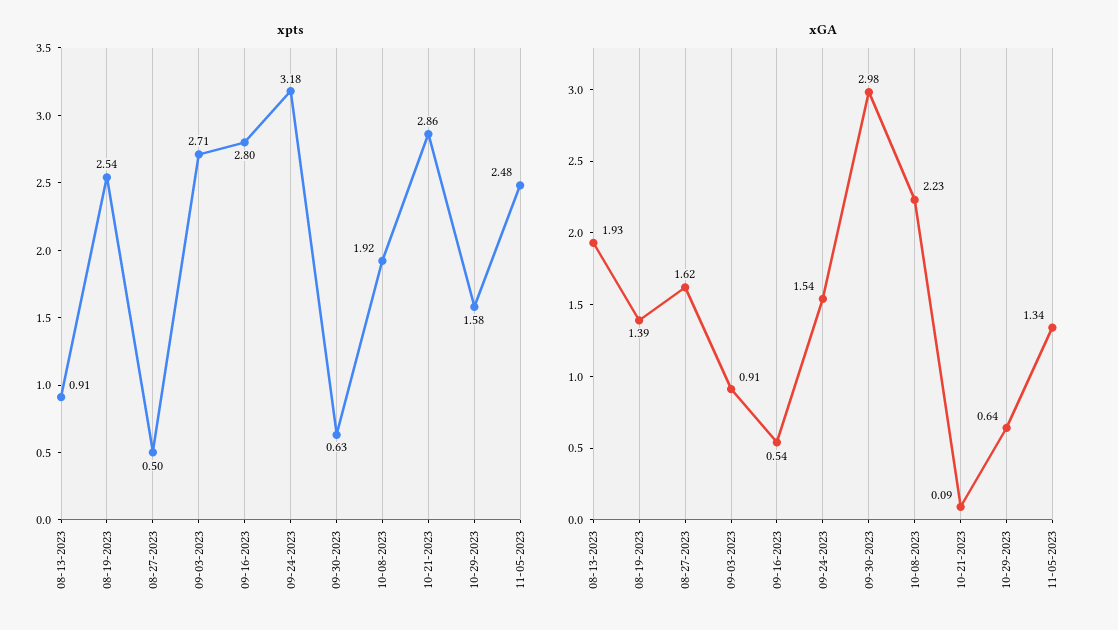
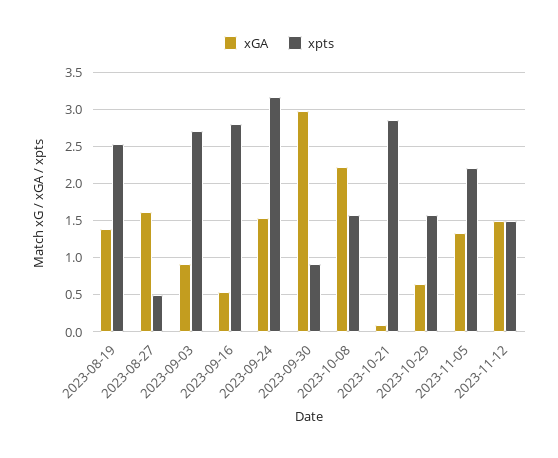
xpts, 08-13-2023: 0.91 -> none
xpts, 09-30-2023: 0.63 -> 0.9
xpts, 10-08-2023: 1.92 -> 1.6
xpts, 11-05-2023: 2.48 -> 2.2
xGA, 08-13-2023: 1.93 -> none
xGA, 2023-11-12: none -> 1.5
xpts, 2023-11-12: none -> 1.5

